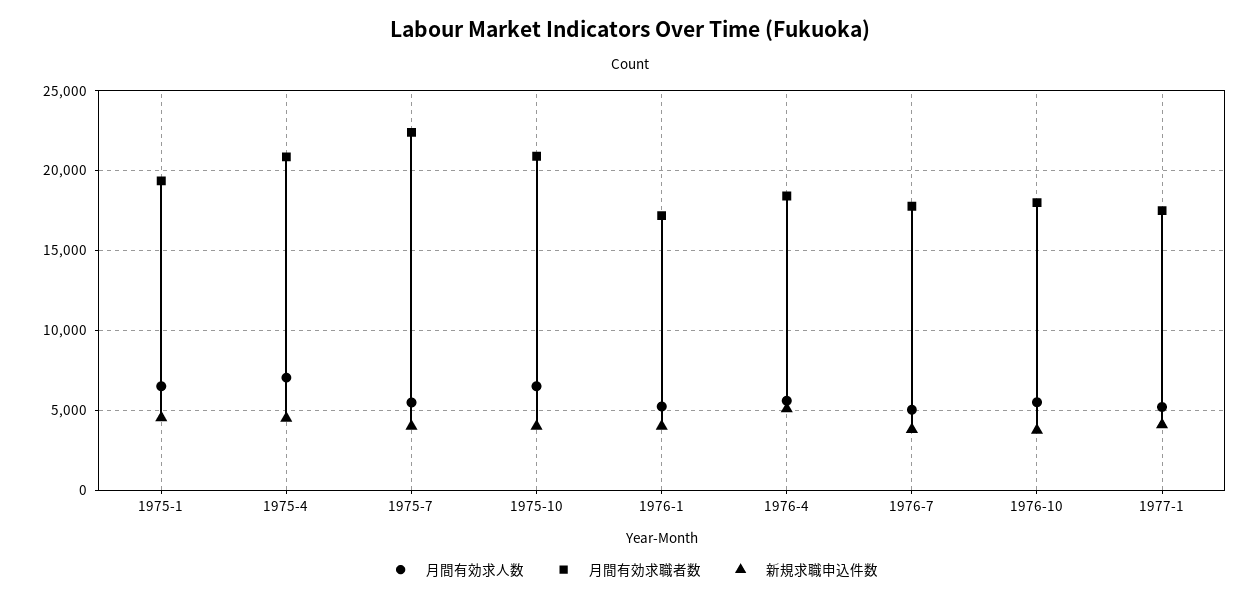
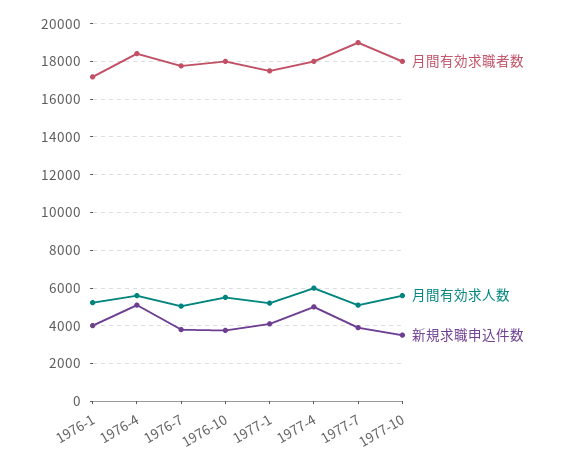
月間有効求人数, 1975-1: 6500 -> none
月間有効求職者数, 1975-1: 19500 -> none
新規求職申込件数, 1975-1: 4500 -> none
月間有効求人数, 1975-4: 7000 -> none
月間有効求職者数, 1975-4: 21000 -> none
新規求職申込件数, 1975-4: 4500 -> none
月間有効求人数, 1975-7: 5500 -> none
月間有効求職者数, 1975-7: 22500 -> none
新規求職申込件数, 1975-7: 4000 -> none
月間有効求人数, 1975-10: 6500 -> none
月間有効求職者数, 1975-10: 21000 -> none
新規求職申込件数, 1975-10: 4000 -> none
月間有効求職者数, 1977-4: none -> 18000
月間有効求人数, 1977-4: none -> 6000
新規求職申込件数, 1977-4: none -> 5000
月間有効求職者数, 1977-7: none -> 19000
月間有効求人数, 1977-7: none -> 5000
新規求職申込件数, 1977-7: none -> 4000
月間有効求職者数, 1977-10: none -> 18000
月間有効求人数, 1977-10: none -> 5500
新規求職申込件数, 1977-10: none -> 3500

